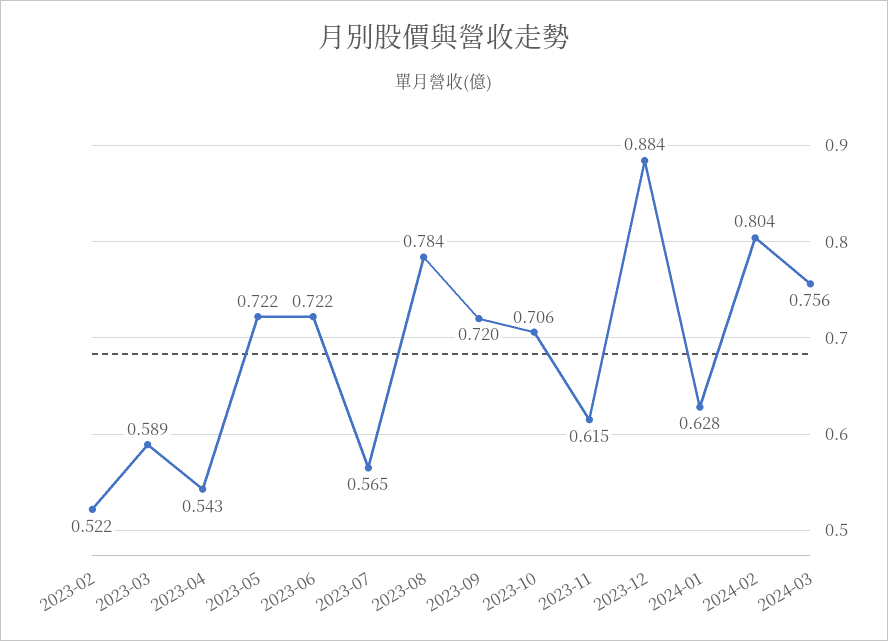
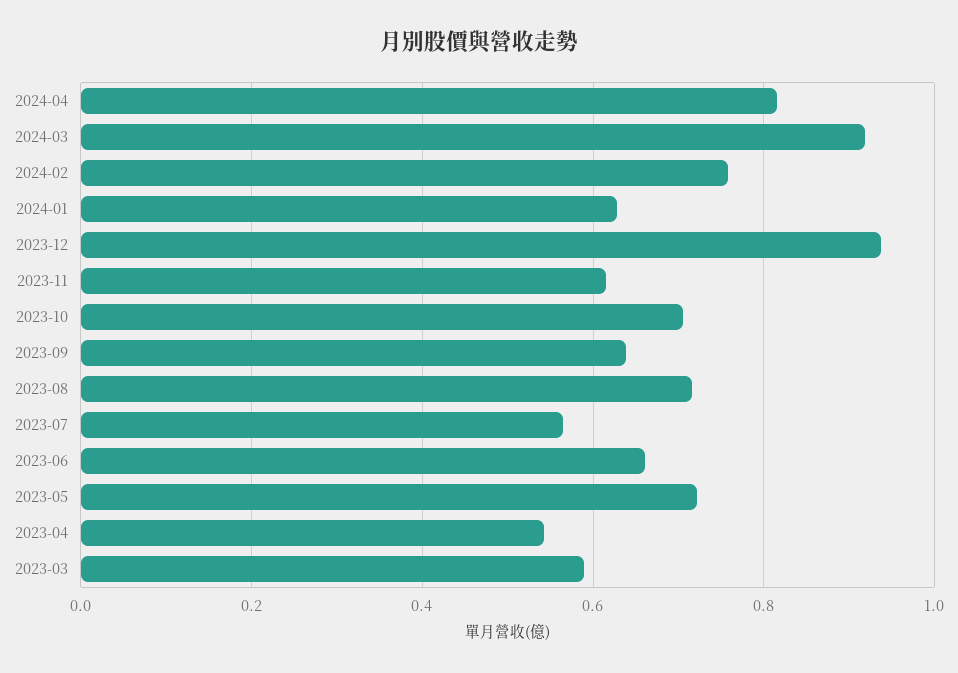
2023-02: 0.522 -> none
2023-06: 0.722 -> 0.66
2023-08: 0.784 -> 0.72
2023-09: 0.72 -> 0.64
2023-12: 0.884 -> 0.94
2024-02: 0.804 -> 0.76
2024-03: 0.756 -> 0.92
2024-04: none -> 0.82

